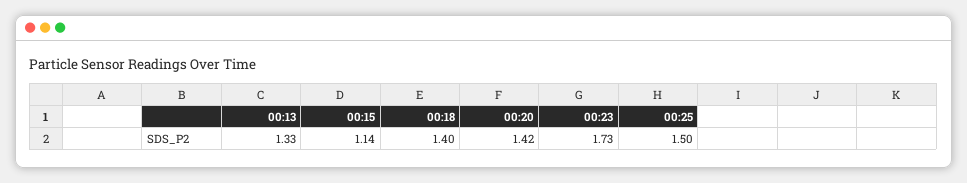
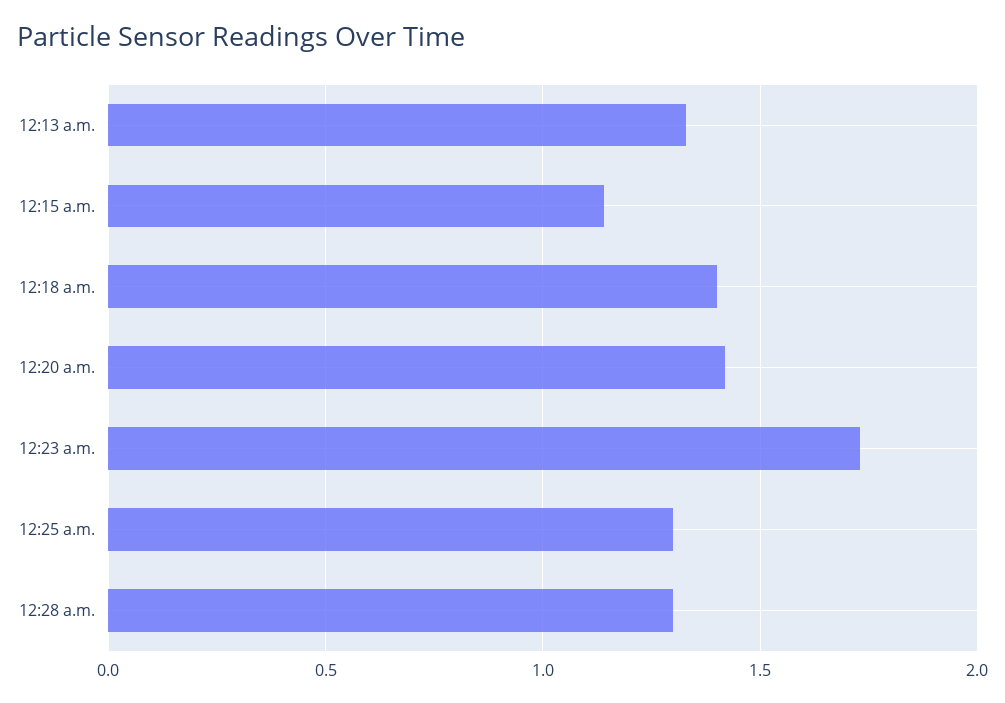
00:25: 1.5 -> 1.3
12:28 a.m.: none -> 1.3

